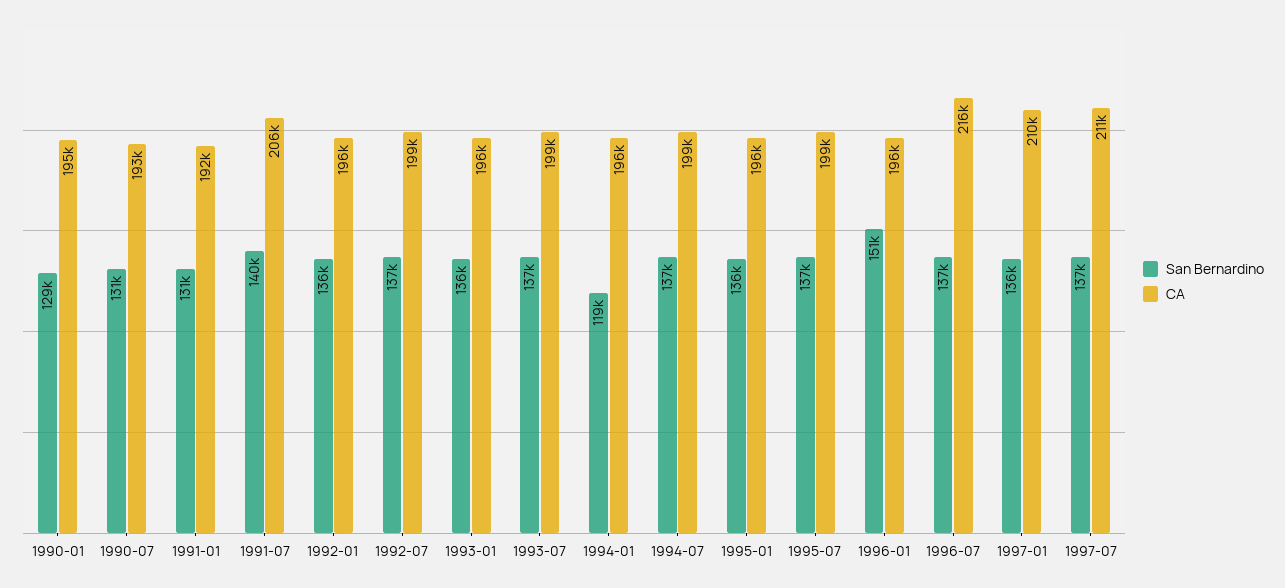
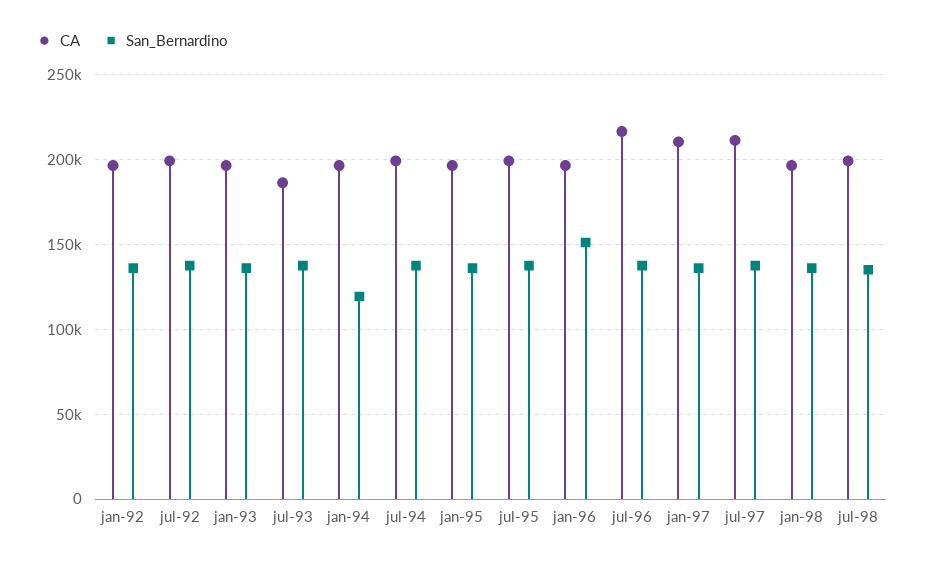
San Bernardino, 1990-01: 129000 -> none
CA, 1990-01: 195000 -> none
San Bernardino, 1990-07: 131000 -> none
CA, 1990-07: 193000 -> none
San Bernardino, 1991-01: 131000 -> none
CA, 1991-01: 192000 -> none
San Bernardino, 1991-07: 140000 -> none
CA, 1991-07: 206000 -> none
CA, 1993-07: 199000 -> 185000
CA, jan-98: none -> 195000
San Bernardino, jan-98: none -> 135000
CA, jul-98: none -> 200000
San Bernardino, jul-98: none -> 135000

